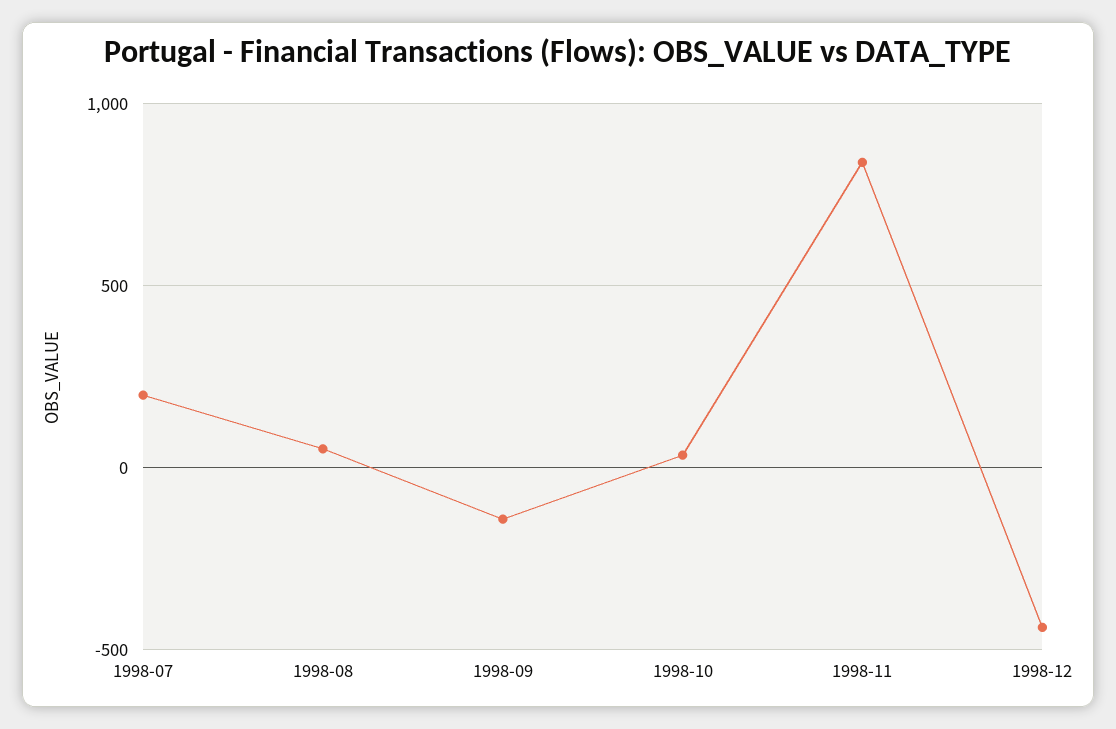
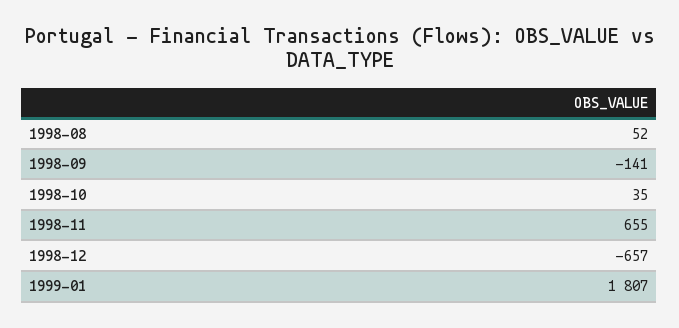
1998-07: 200 -> none
1998-11: 850 -> 655
1998-12: -450 -> -657
1999-01: none -> 1807

